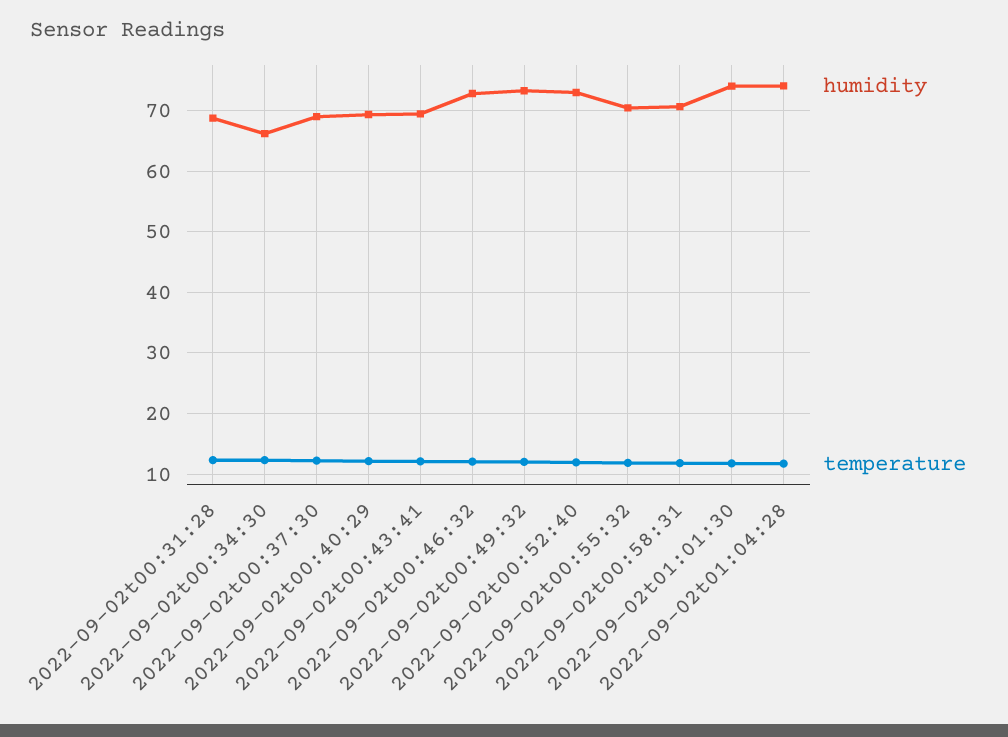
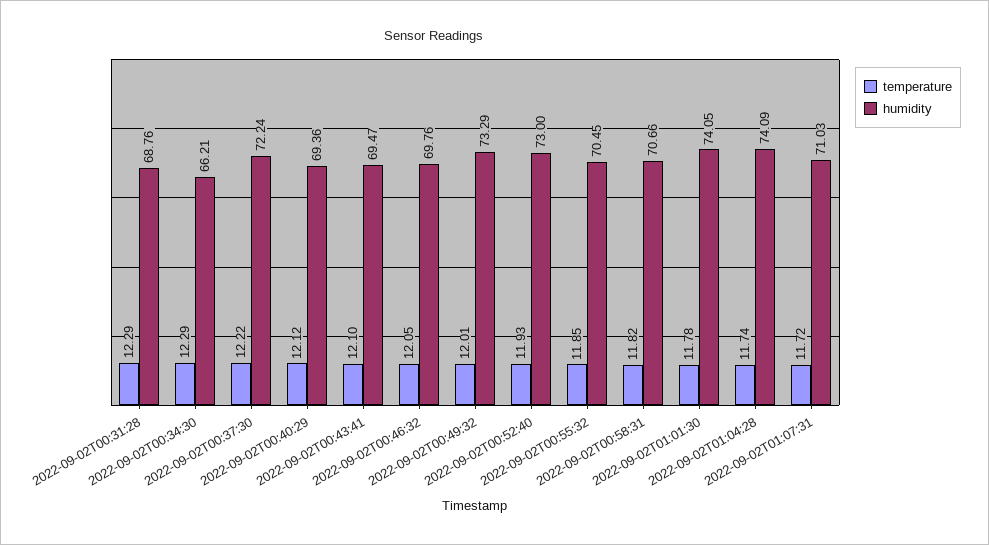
humidity, 2022-09-02t00:37:30: 69 -> 72.24
humidity, 2022-09-02t00:46:32: 73 -> 69.76
temperature, 2022-09-02T01:07:31: none -> 11.72
humidity, 2022-09-02T01:07:31: none -> 71.03

